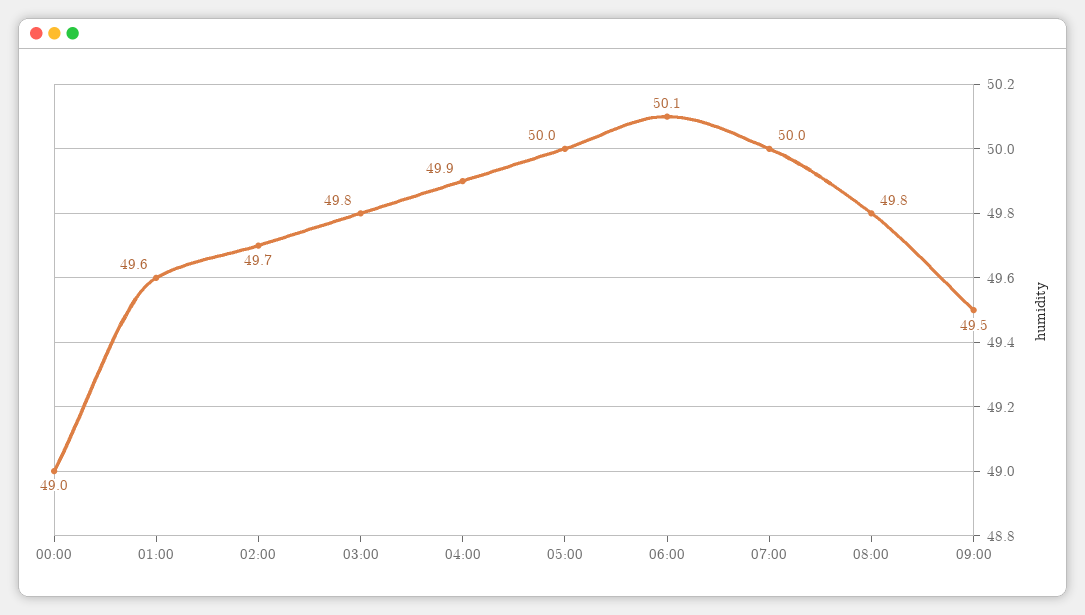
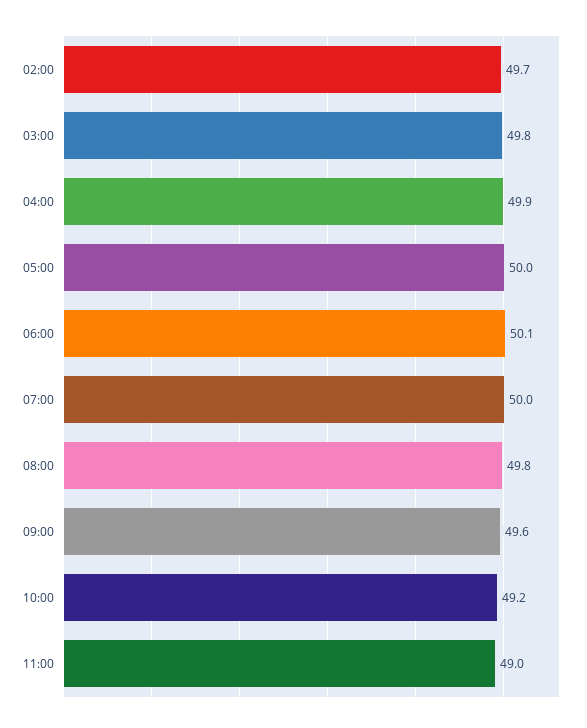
00:00: 49 -> none
01:00: 49.6 -> none
09:00: 49.5 -> 49.6
10:00: none -> 49.2
11:00: none -> 49

